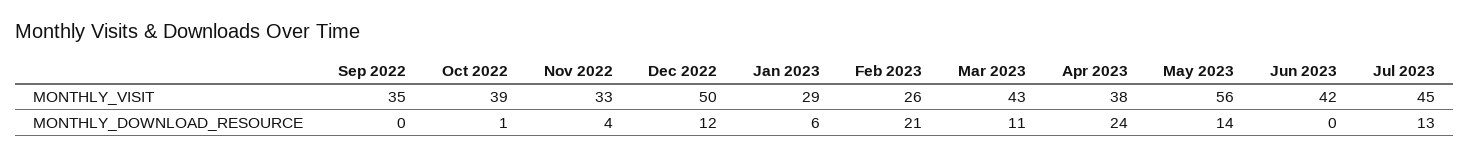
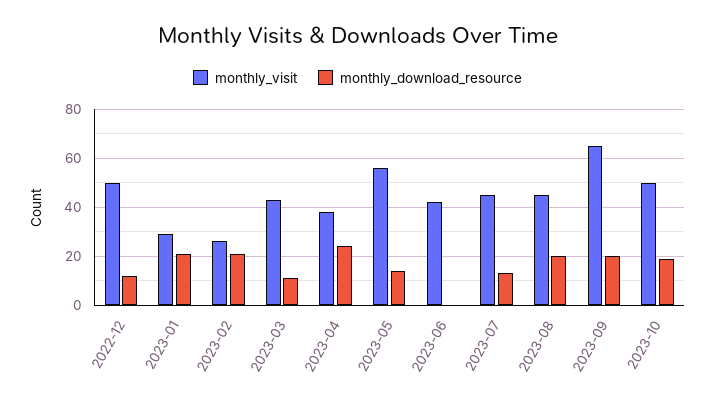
MONTHLY_VISIT, Sep 2022: 35 -> none
MONTHLY_VISIT, Oct 2022: 39 -> none
MONTHLY_VISIT, Nov 2022: 33 -> none
MONTHLY_DOWNLOAD_RESOURCE, Sep 2022: 0 -> none
MONTHLY_DOWNLOAD_RESOURCE, Oct 2022: 1 -> none
MONTHLY_DOWNLOAD_RESOURCE, Nov 2022: 4 -> none
MONTHLY_DOWNLOAD_RESOURCE, Jan 2023: 6 -> 20
MONTHLY_VISIT, 2023-08: none -> 45
MONTHLY_DOWNLOAD_RESOURCE, 2023-08: none -> 20
MONTHLY_VISIT, 2023-09: none -> 65
MONTHLY_DOWNLOAD_RESOURCE, 2023-09: none -> 20
MONTHLY_VISIT, 2023-10: none -> 50
MONTHLY_DOWNLOAD_RESOURCE, 2023-10: none -> 20

